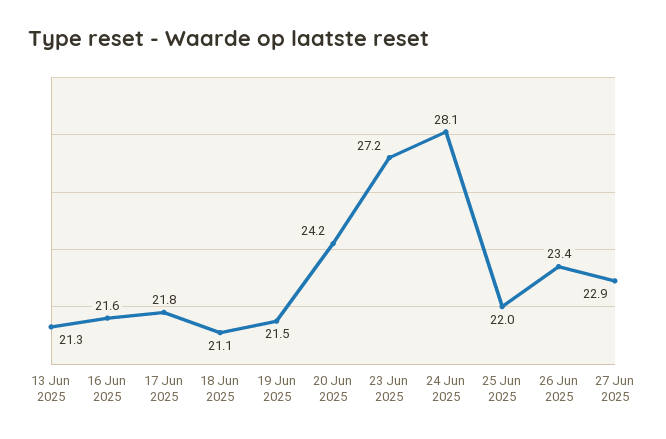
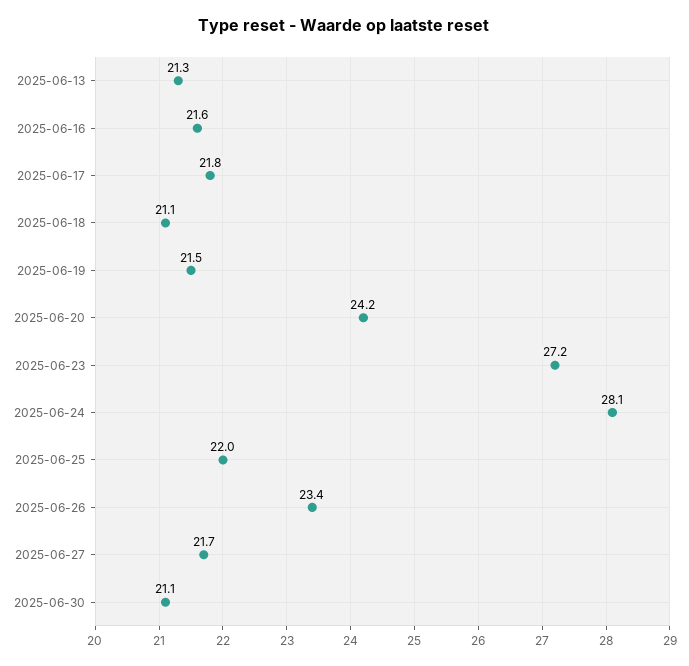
27 Jun 2025: 22.9 -> 21.7
2025-06-30: none -> 21.1

